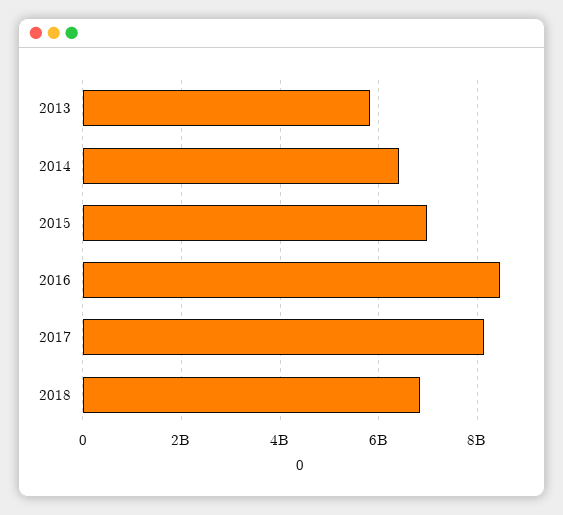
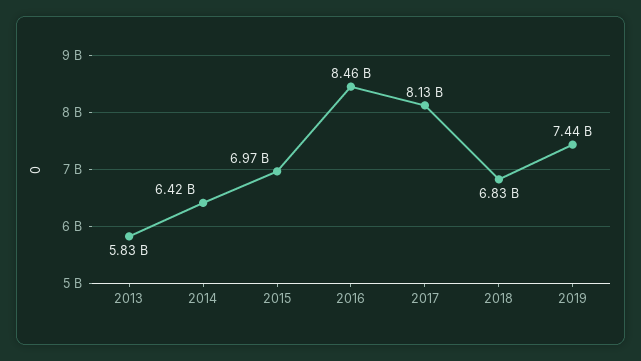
2019: none -> 7440000000

